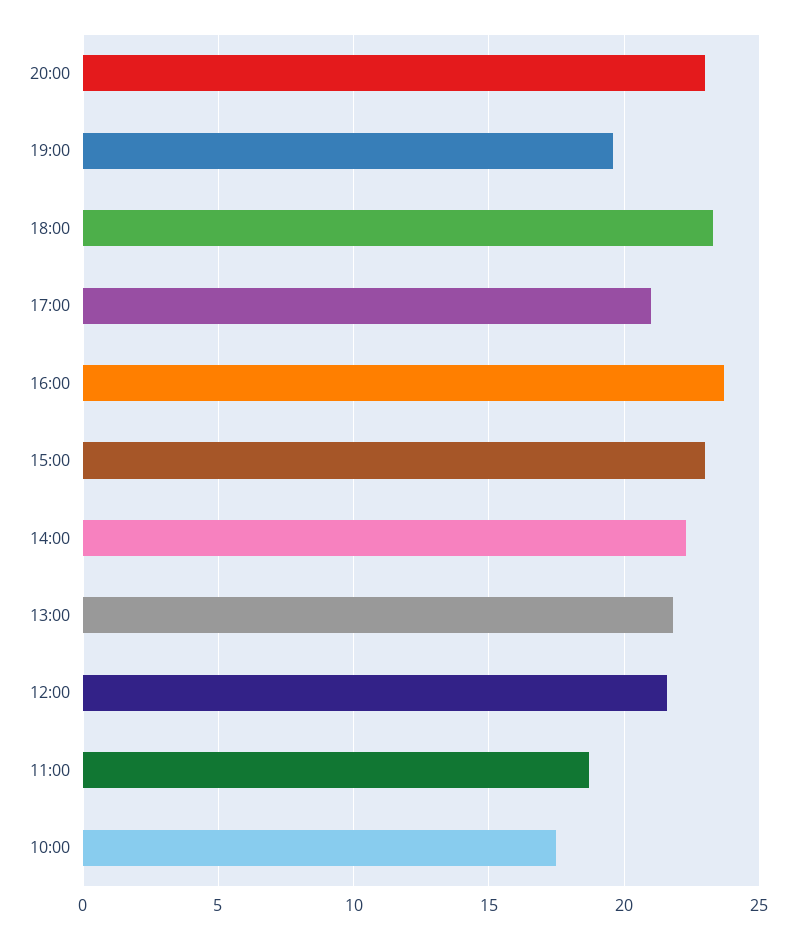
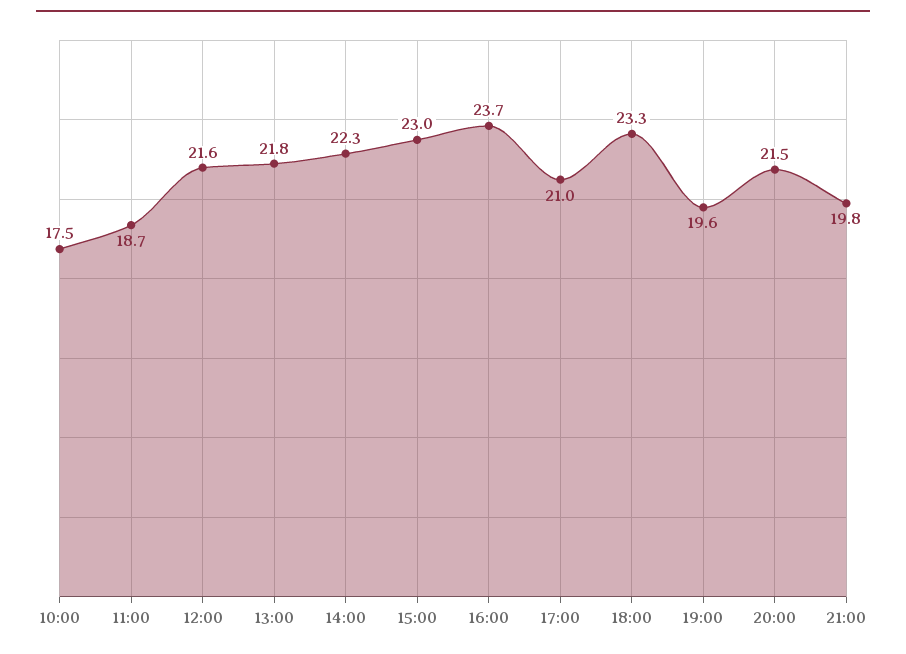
20:00: 23 -> 21.5
21:00: none -> 19.8

